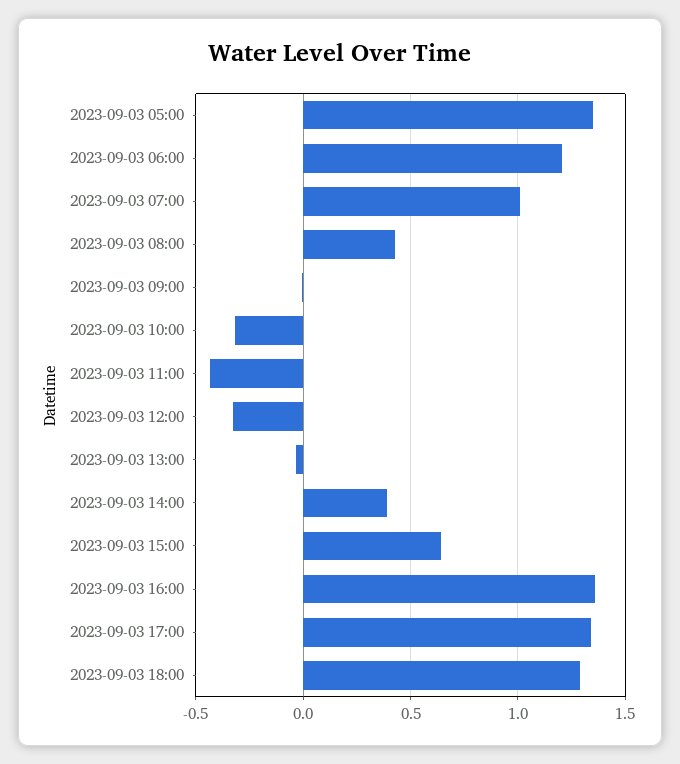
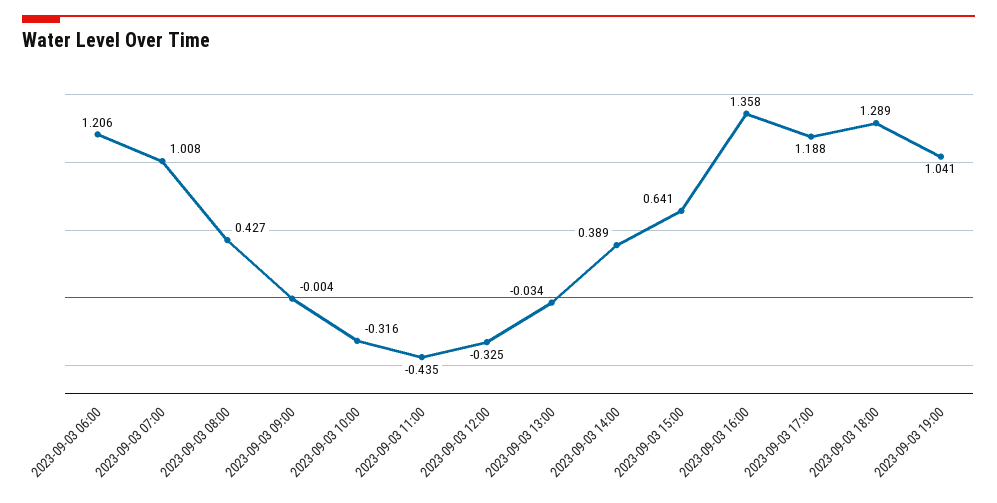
2023-09-03 05:00: 1.35 -> none
2023-09-03 17:00: 1.35 -> 1.188
2023-09-03 19:00: none -> 1.041

